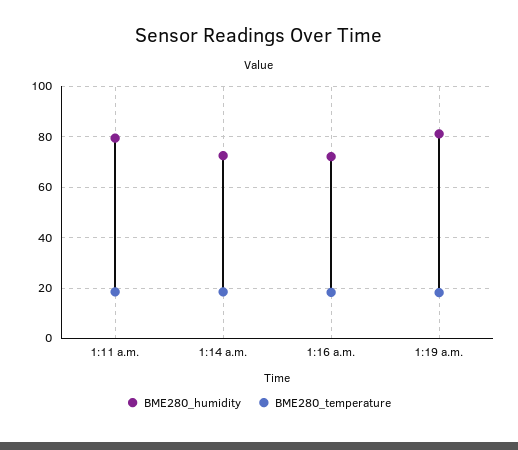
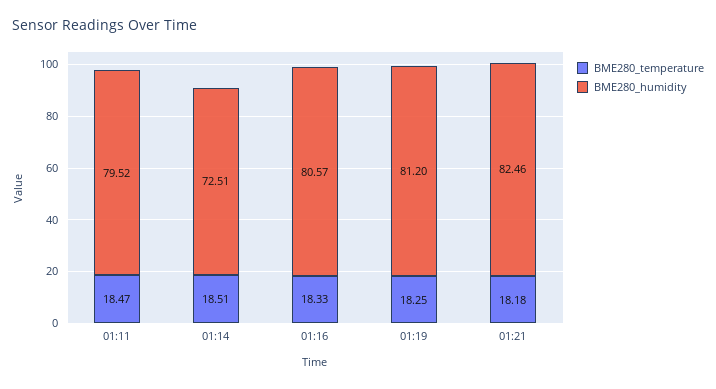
BME280_humidity, 1:16 a.m.: 72.5 -> 80.57
BME280_temperature, 01:21: none -> 18.18
BME280_humidity, 01:21: none -> 82.46

